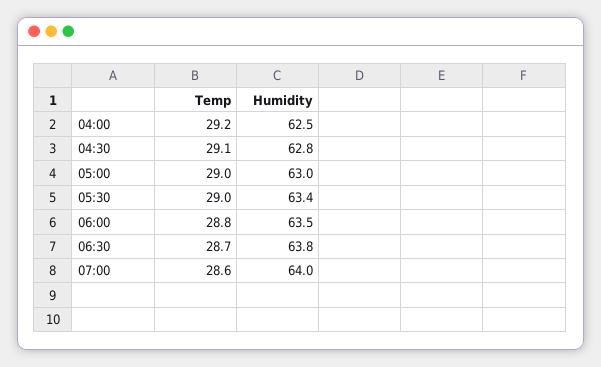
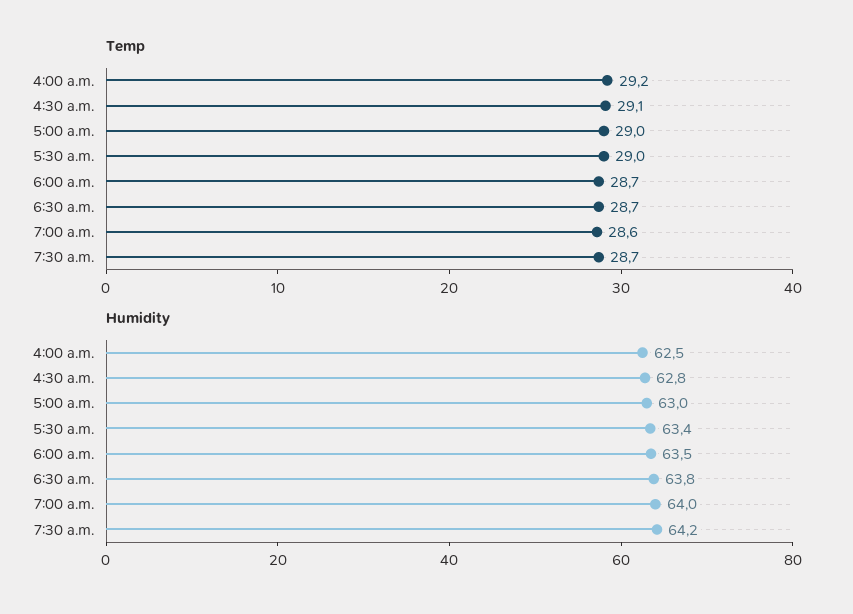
Temp, 06:00: 28.8 -> 28.7
Temp, 7:30 a.m.: none -> 28.7
Humidity, 7:30 a.m.: none -> 64.2

